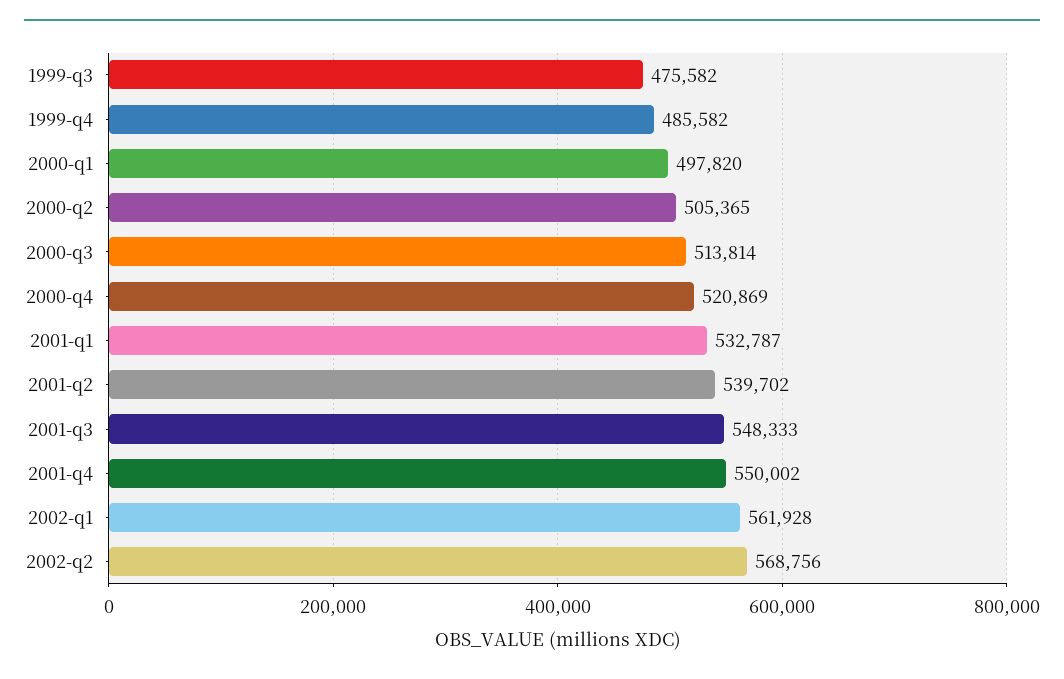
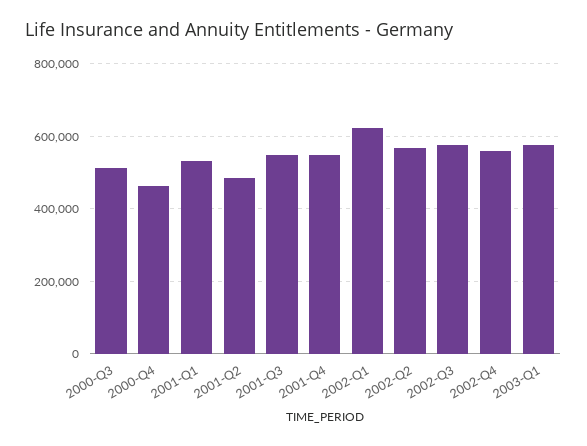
1999-q3: 475582 -> none
1999-q4: 485582 -> none
2000-q1: 497820 -> none
2000-q2: 505365 -> none
2000-q4: 520869 -> 460000
2001-q2: 539702 -> 480000
2002-q1: 561928 -> 620000
2002-Q3: none -> 580000
2002-Q4: none -> 560000
2003-Q1: none -> 580000

